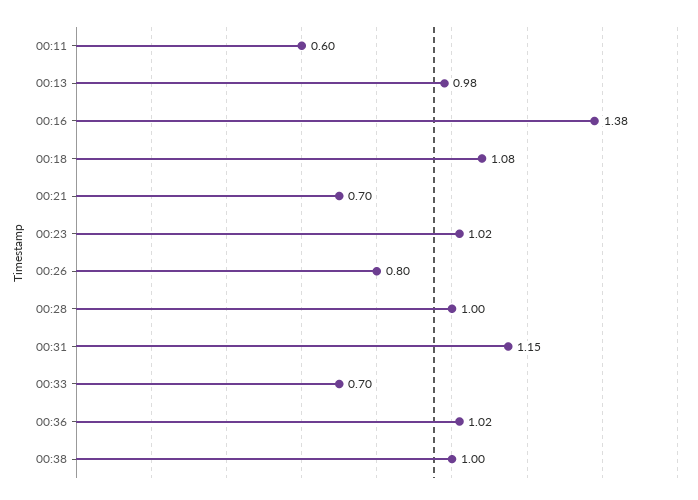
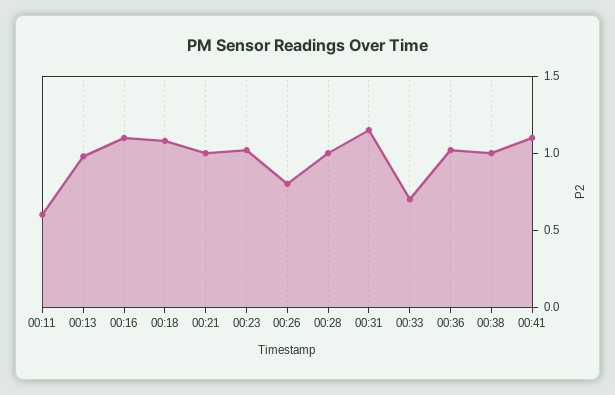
00:16: 1.38 -> 1.1
00:21: 0.7 -> 1
00:41: none -> 1.1

